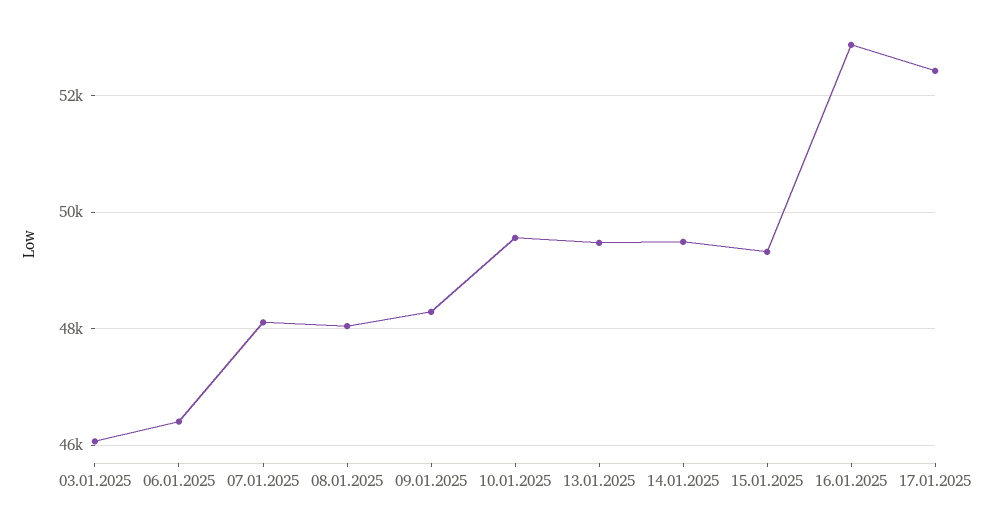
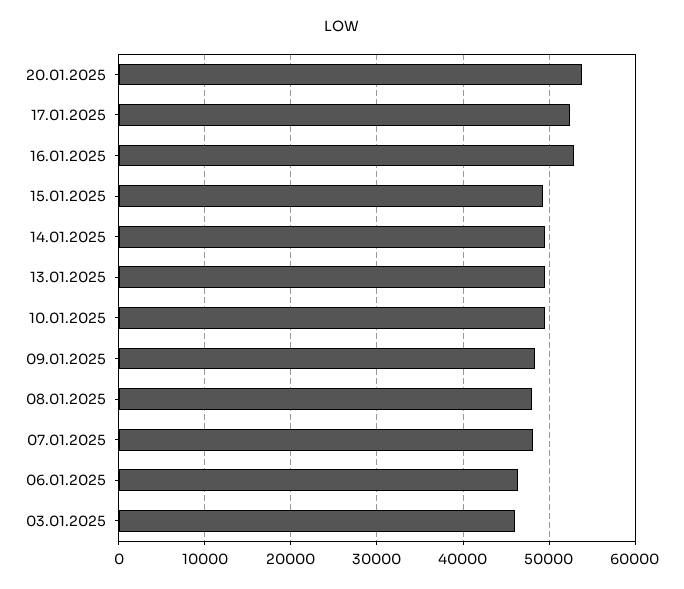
20.01.2025: none -> 54000

